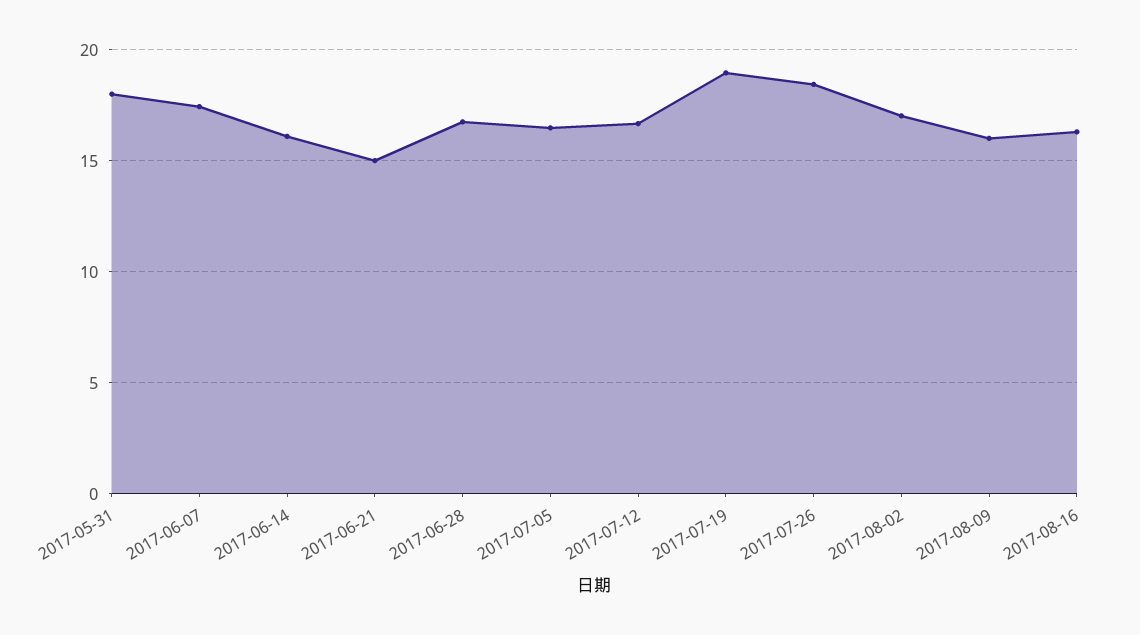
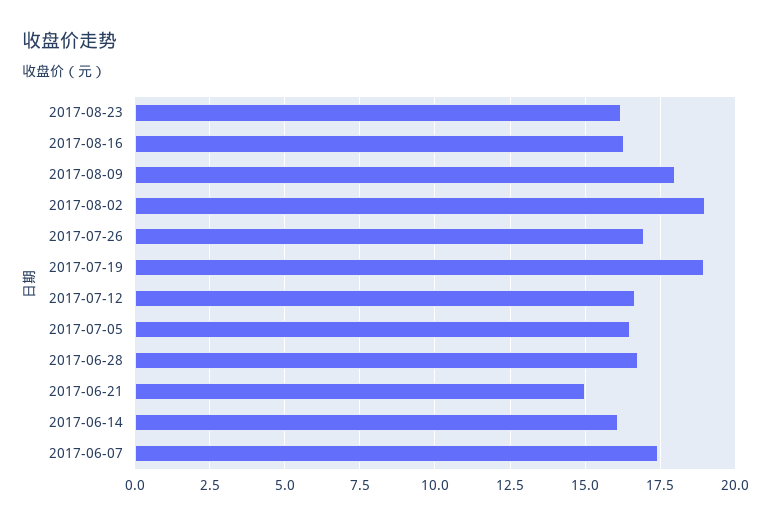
2017-05-31: 18 -> none
2017-07-26: 18.5 -> 17
2017-08-02: 17 -> 19
2017-08-09: 16 -> 18
2017-08-23: none -> 16.25

